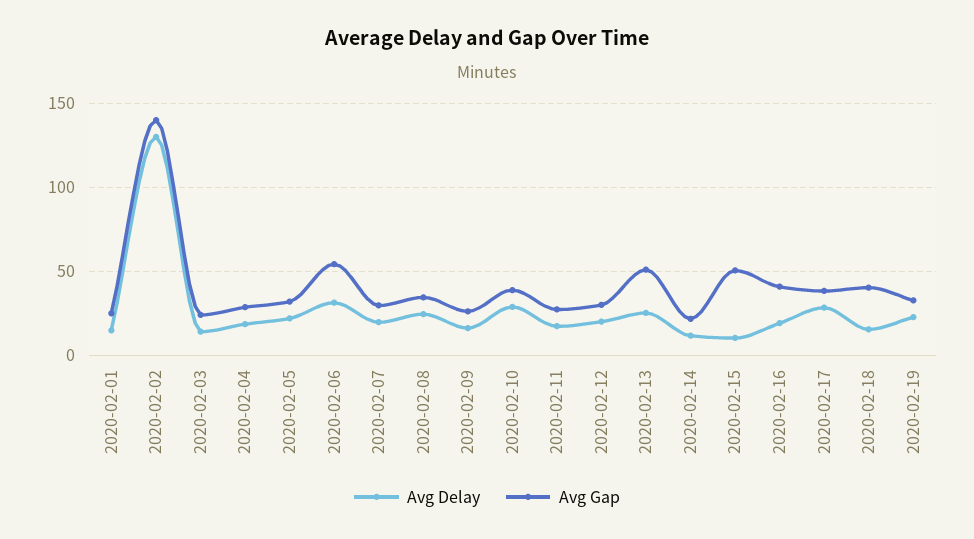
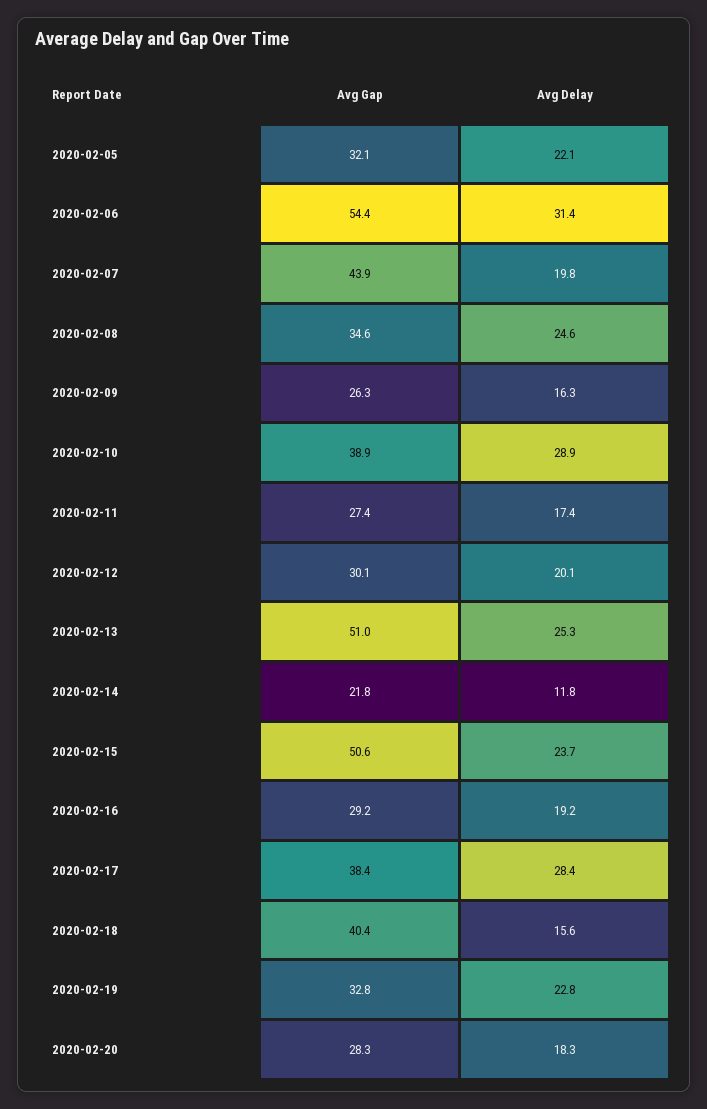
Avg Delay, 2020-02-01: 15 -> none
Avg Gap, 2020-02-01: 25 -> none
Avg Delay, 2020-02-02: 130 -> none
Avg Gap, 2020-02-02: 140 -> none
Avg Delay, 2020-02-03: 15 -> none
Avg Gap, 2020-02-03: 25 -> none
Avg Delay, 2020-02-04: 20 -> none
Avg Gap, 2020-02-04: 30 -> none
Avg Gap, 2020-02-07: 30 -> 43.9
Avg Delay, 2020-02-15: 10 -> 23.7
Avg Gap, 2020-02-16: 40 -> 29.2
Avg Gap, 2020-02-20: none -> 28.3
Avg Delay, 2020-02-20: none -> 18.3

